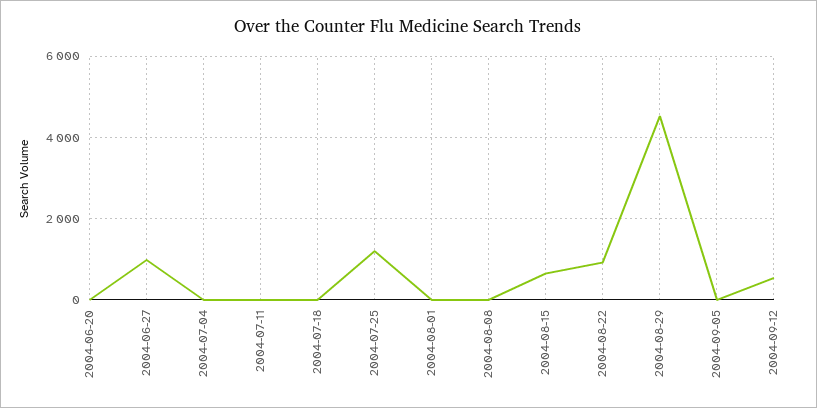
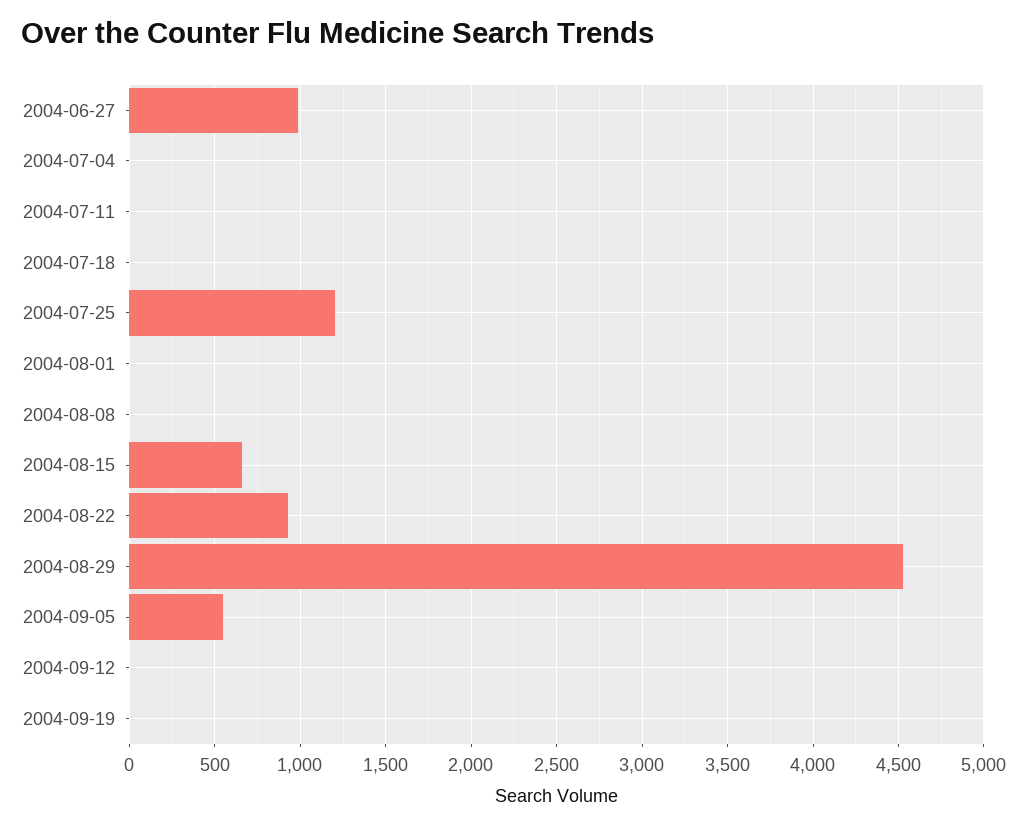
2004-06-20: 0 -> none
2004-09-05: 0 -> 550
2004-09-12: 600 -> 0
2004-09-19: none -> 0

